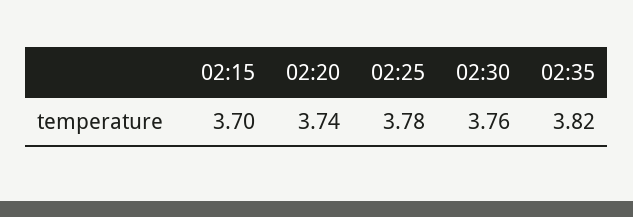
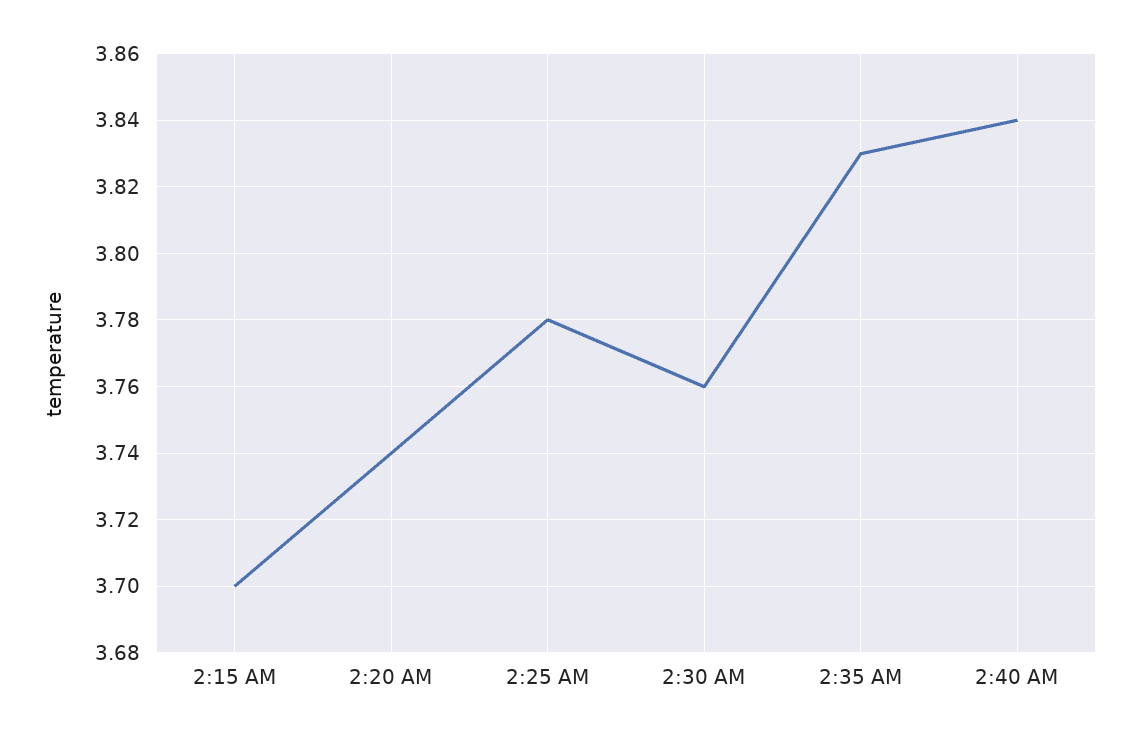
02:35: 3.82 -> 3.83
2:40 AM: none -> 3.84

